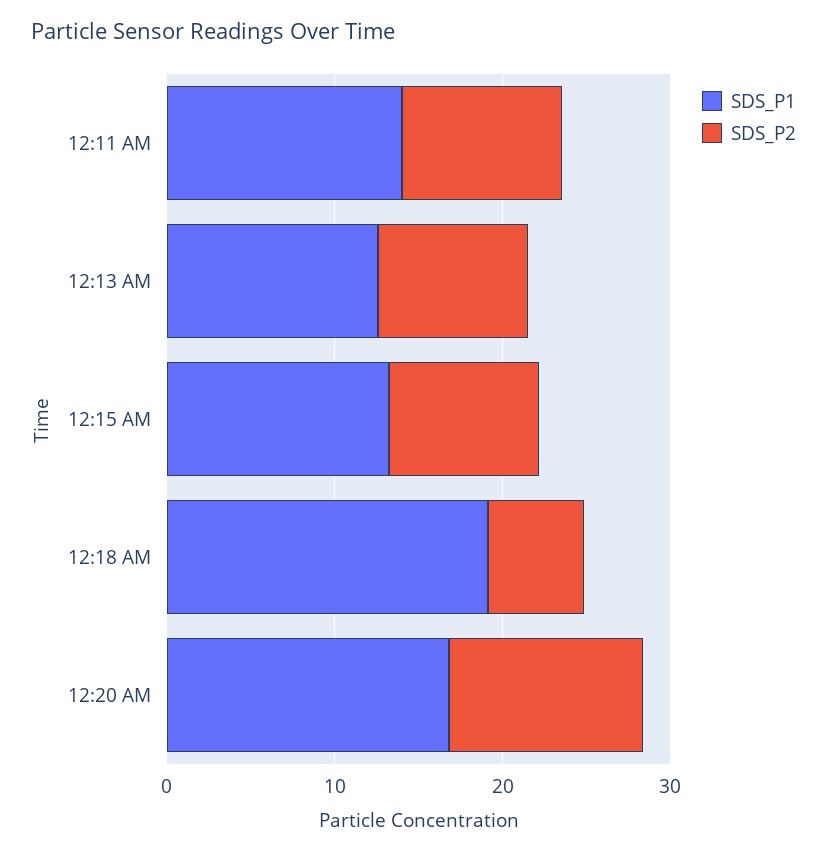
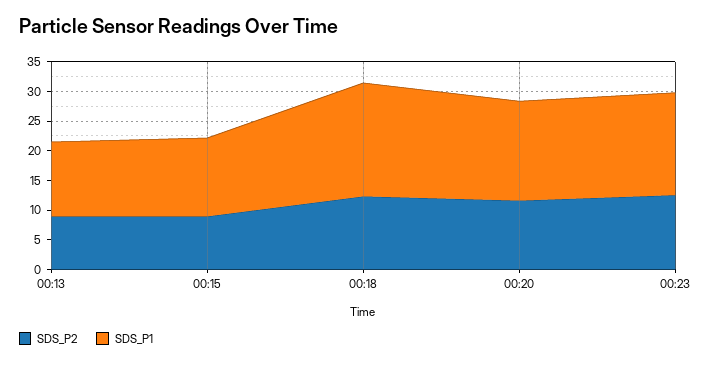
SDS_P1, 12:11 AM: 14 -> none
SDS_P2, 12:11 AM: 10 -> none
SDS_P2, 12:18 AM: 6 -> 12.5
SDS_P2, 00:23: none -> 12.5
SDS_P1, 00:23: none -> 17.5

